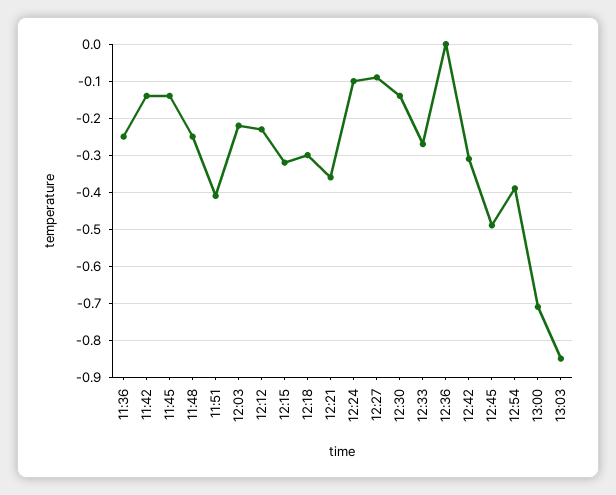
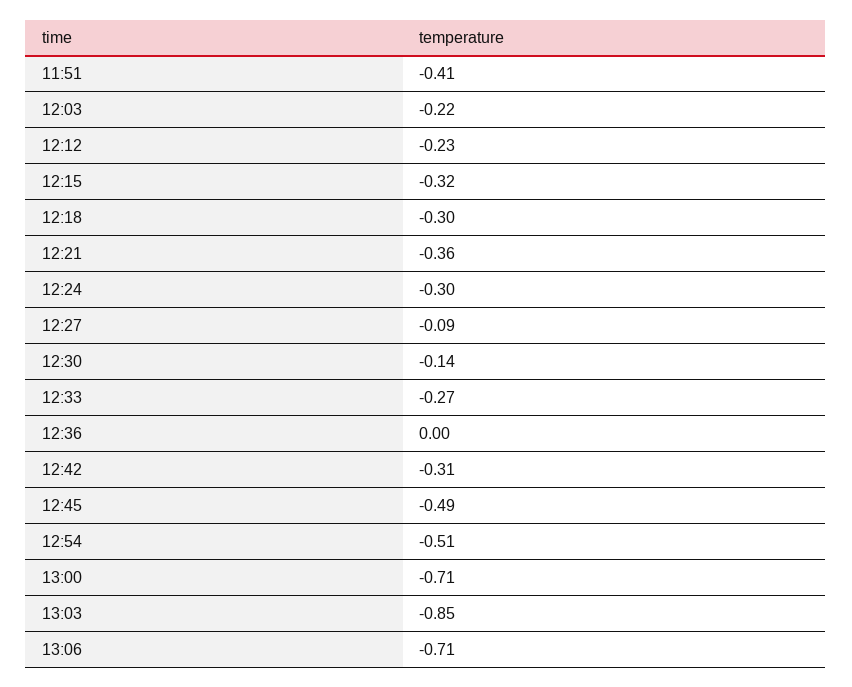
11:36: -0.25 -> none
11:42: -0.15 -> none
11:45: -0.15 -> none
11:48: -0.25 -> none
12:24: -0.1 -> -0.3
12:54: -0.4 -> -0.51
13:06: none -> -0.71

